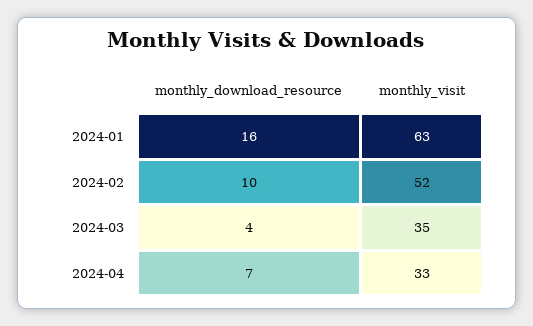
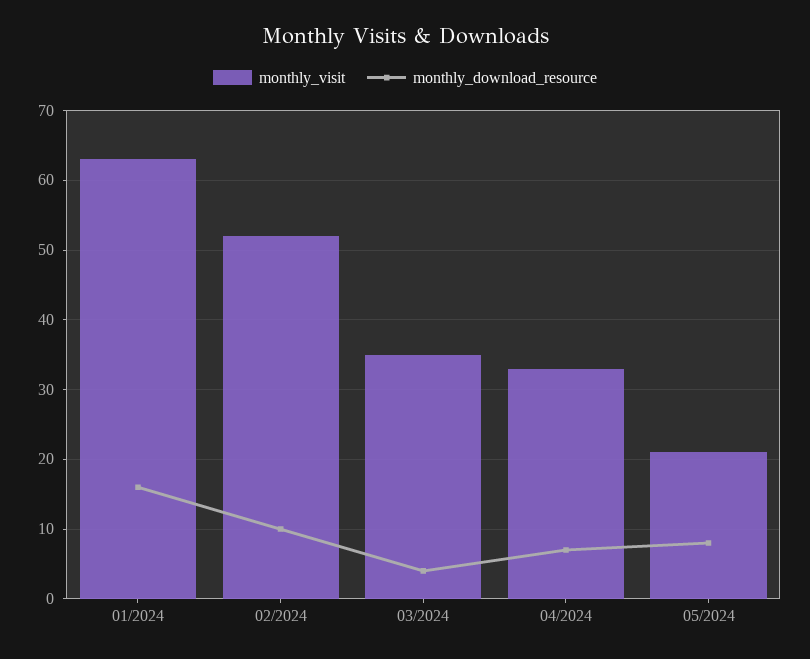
monthly_visit, 05/2024: none -> 21
monthly_download_resource, 05/2024: none -> 8

